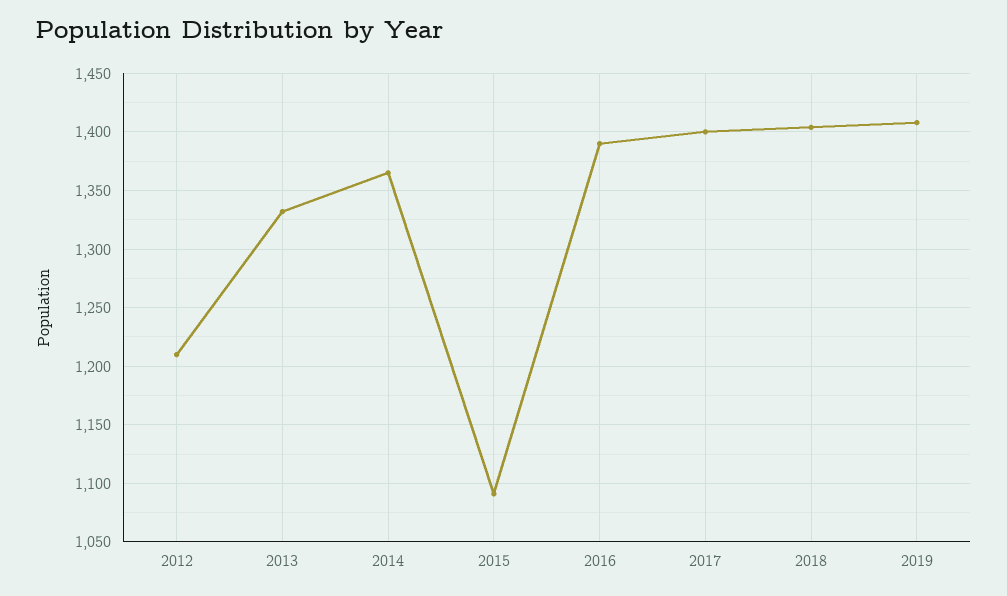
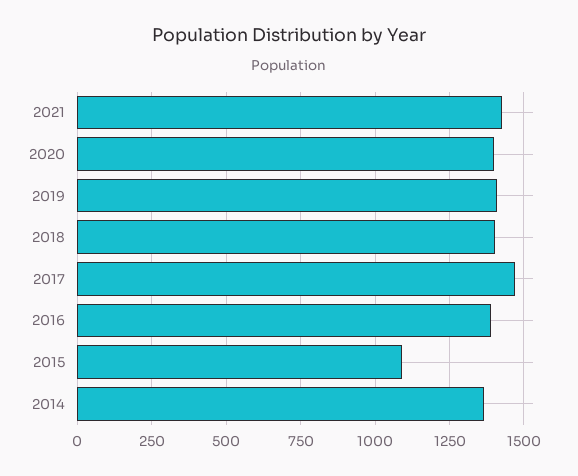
2012: 1210 -> none
2013: 1330 -> none
2017: 1400 -> 1475
2021: none -> 1425
2020: none -> 1400

